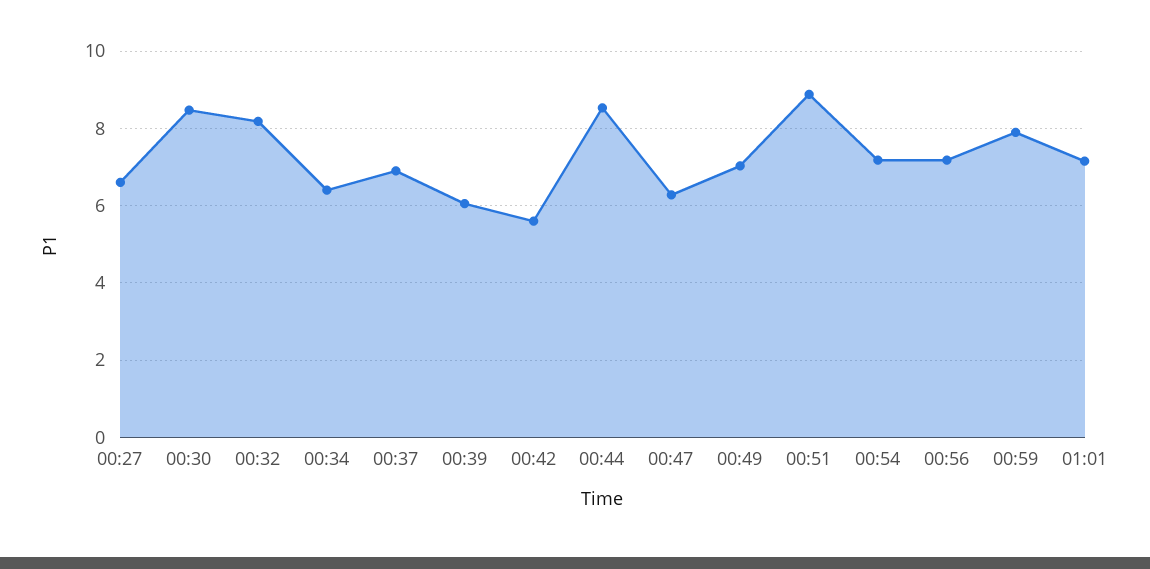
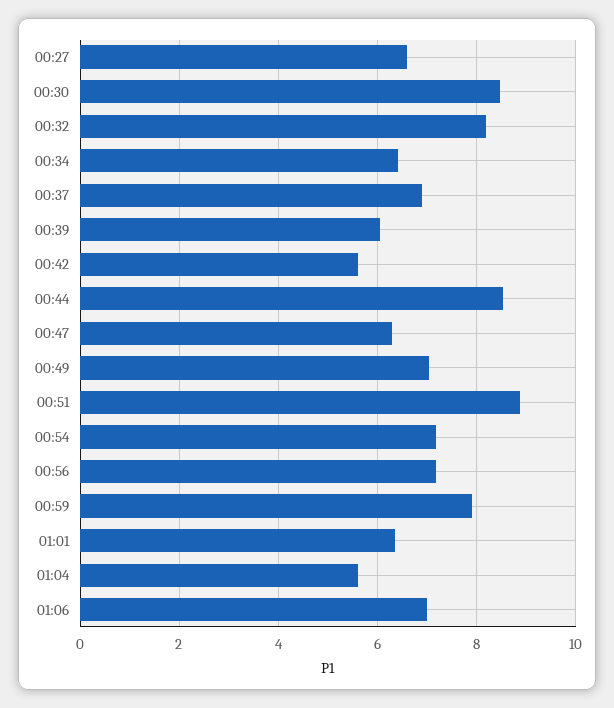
01:01: 7.2 -> 6.4
01:04: none -> 5.6
01:06: none -> 7

